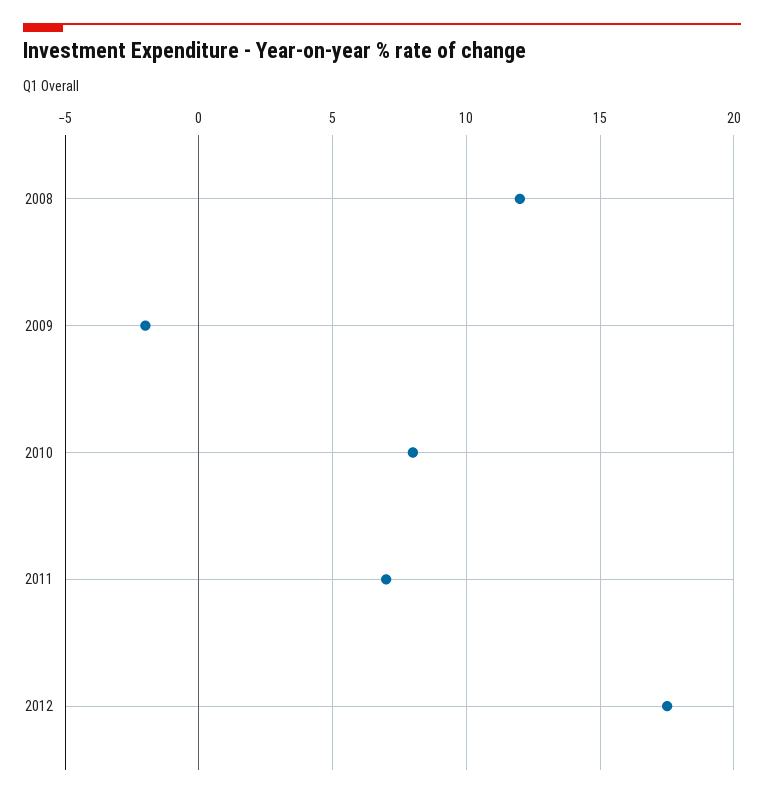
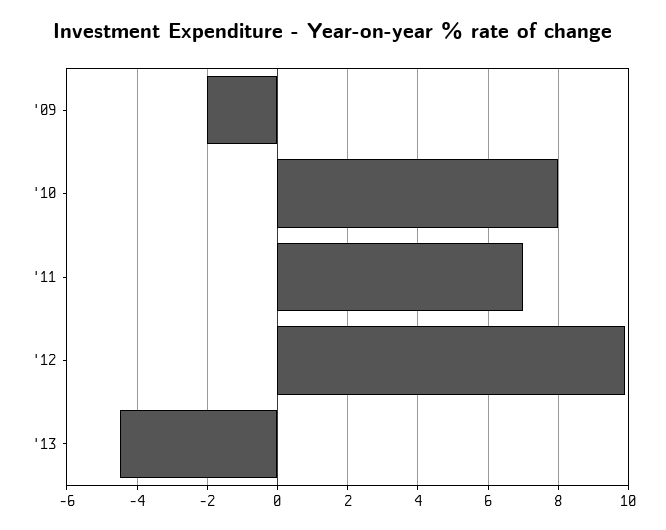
2008: 12 -> none
2012: 17.5 -> 10
'13: none -> -4.5

